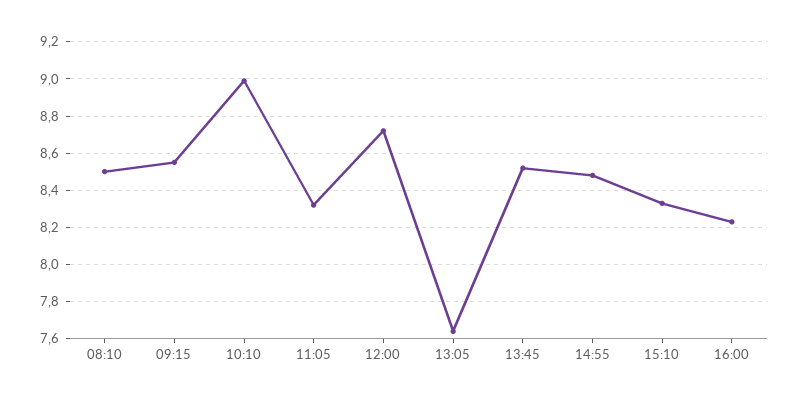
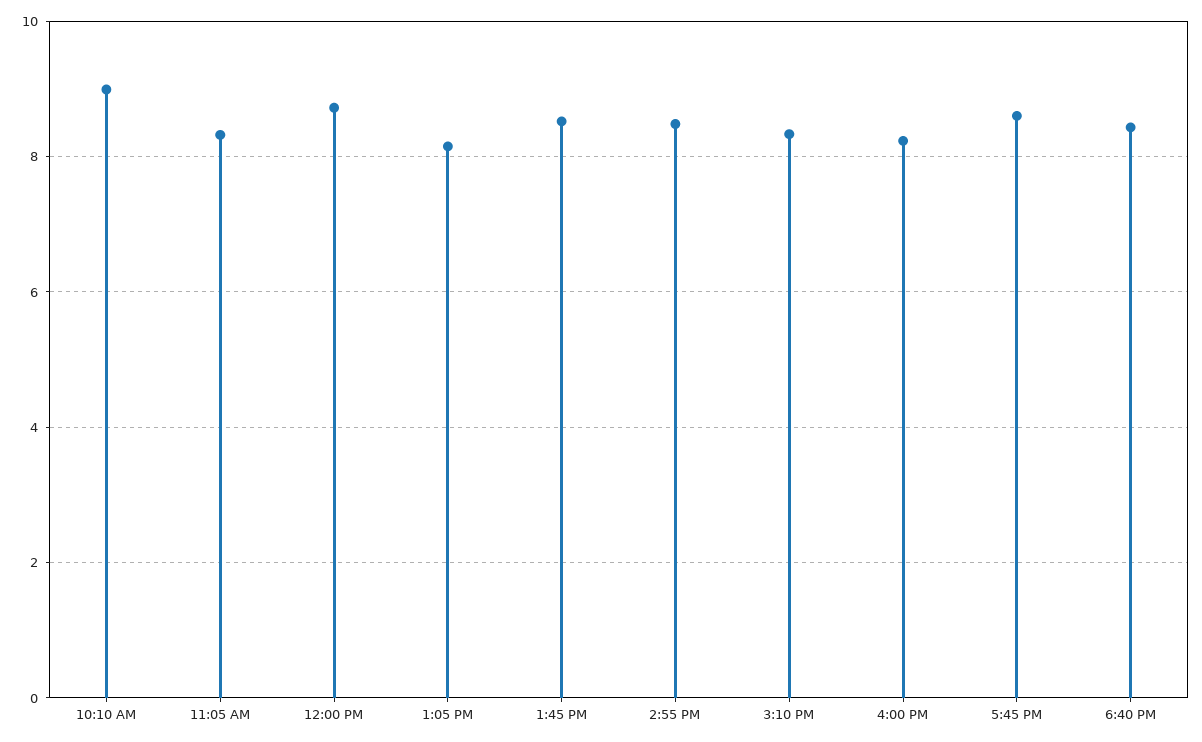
08:10: 8.5 -> none
09:15: 8.55 -> none
13:05: 7.65 -> 8.2
5:45 PM: none -> 8.6
6:40 PM: none -> 8.4

